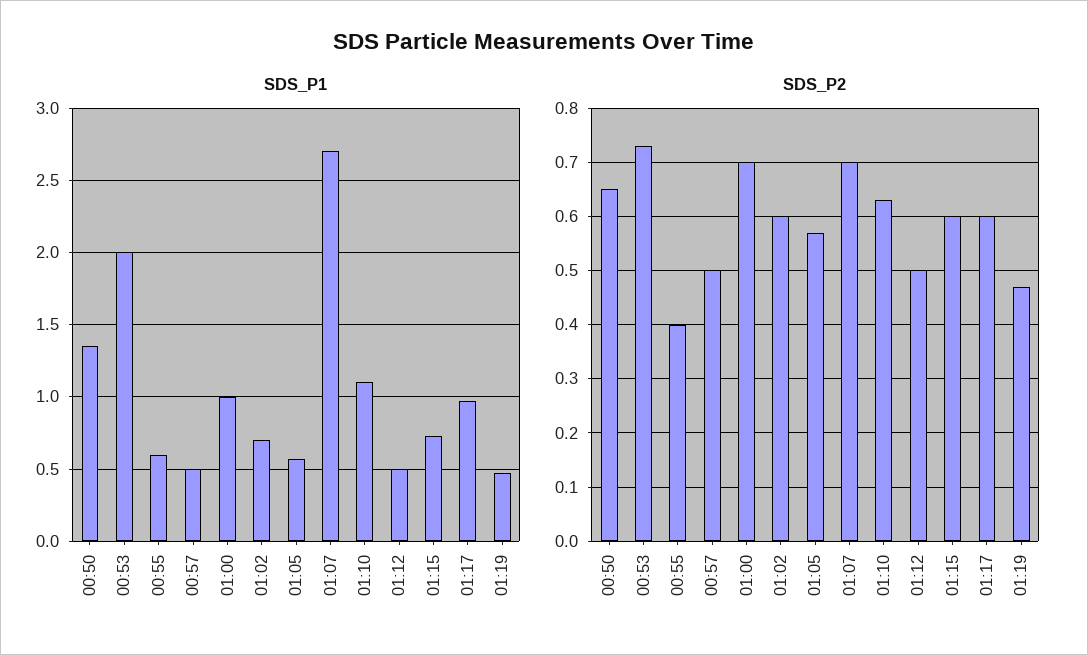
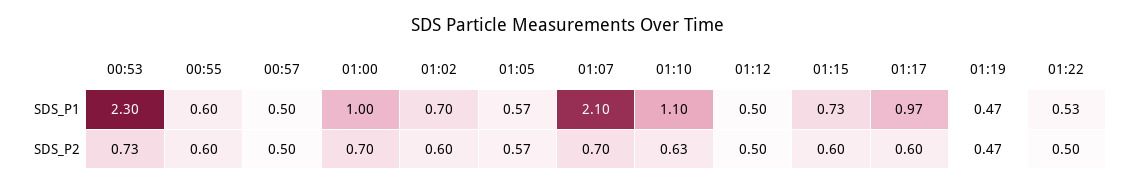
SDS_P1, 00:50: 1.35 -> none
SDS_P1, 00:53: 2 -> 2.3
SDS_P1, 01:07: 2.7 -> 2.1
SDS_P2, 00:50: 0.65 -> none
SDS_P2, 00:55: 0.4 -> 0.6
SDS_P1, 01:22: none -> 0.53
SDS_P2, 01:22: none -> 0.5

